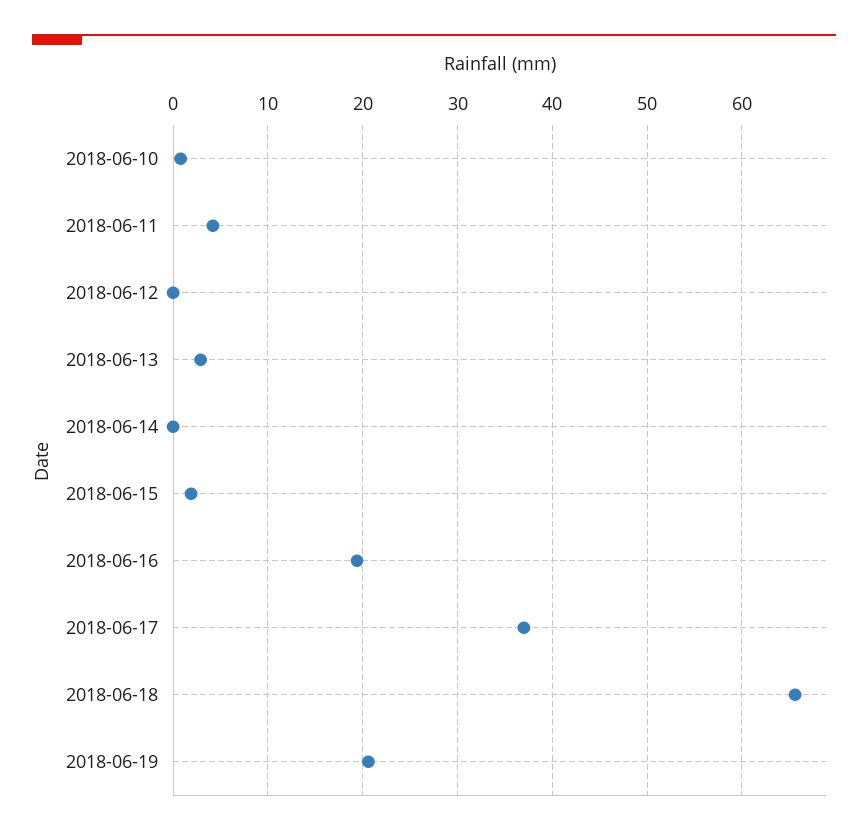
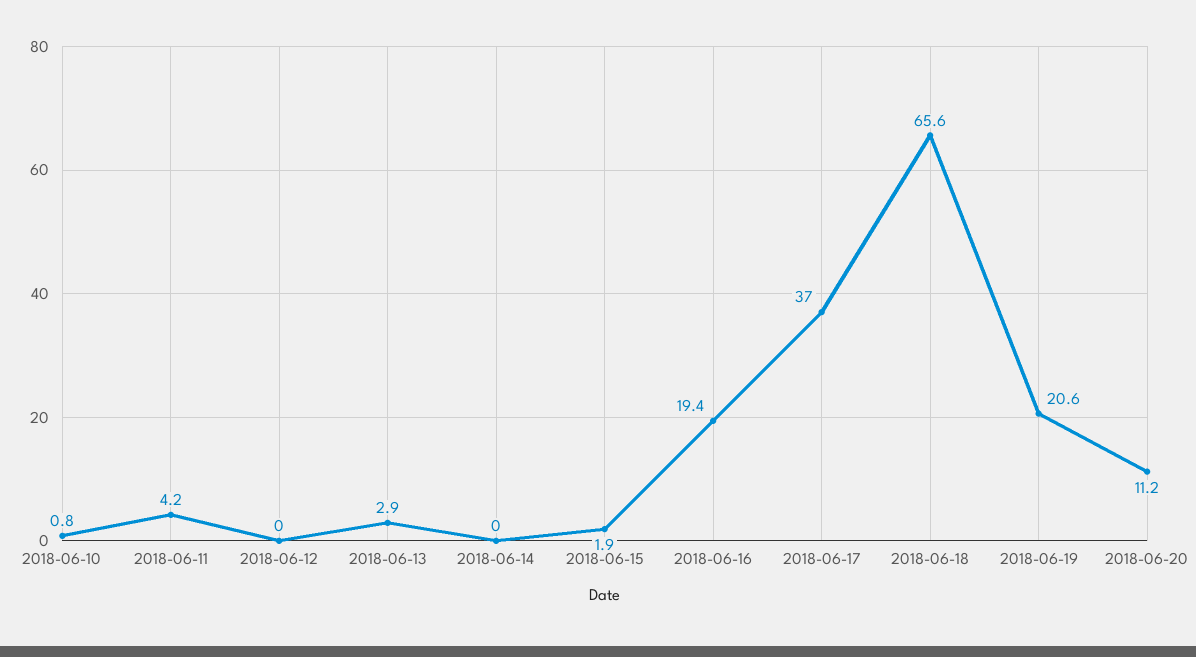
2018-06-20: none -> 11.2

